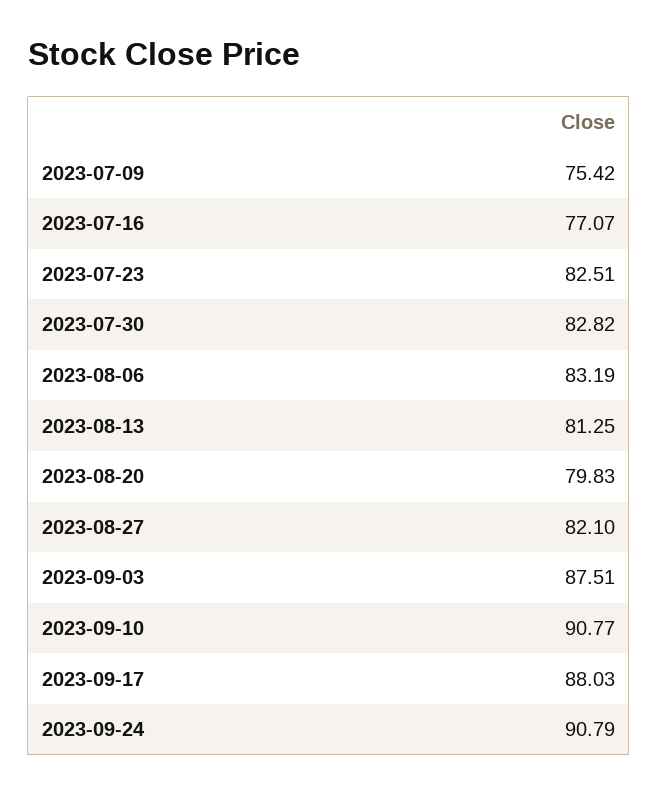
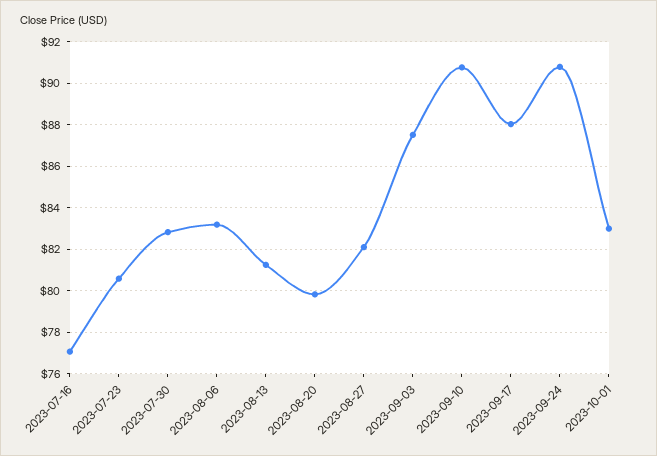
2023-07-09: 75.42 -> none
2023-07-23: 82.51 -> 80.5
2023-10-01: none -> 83

